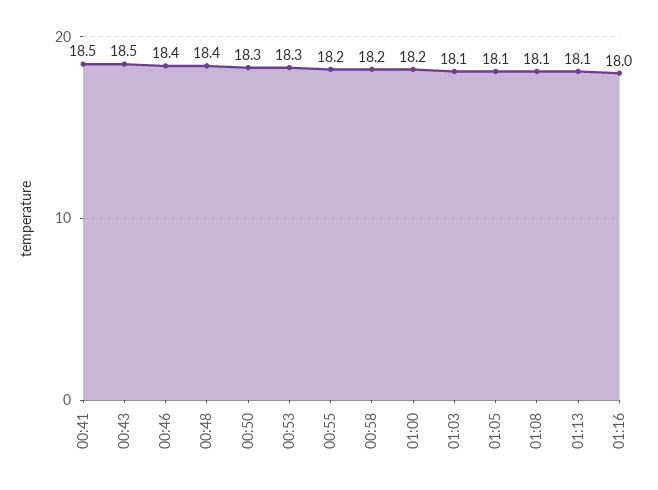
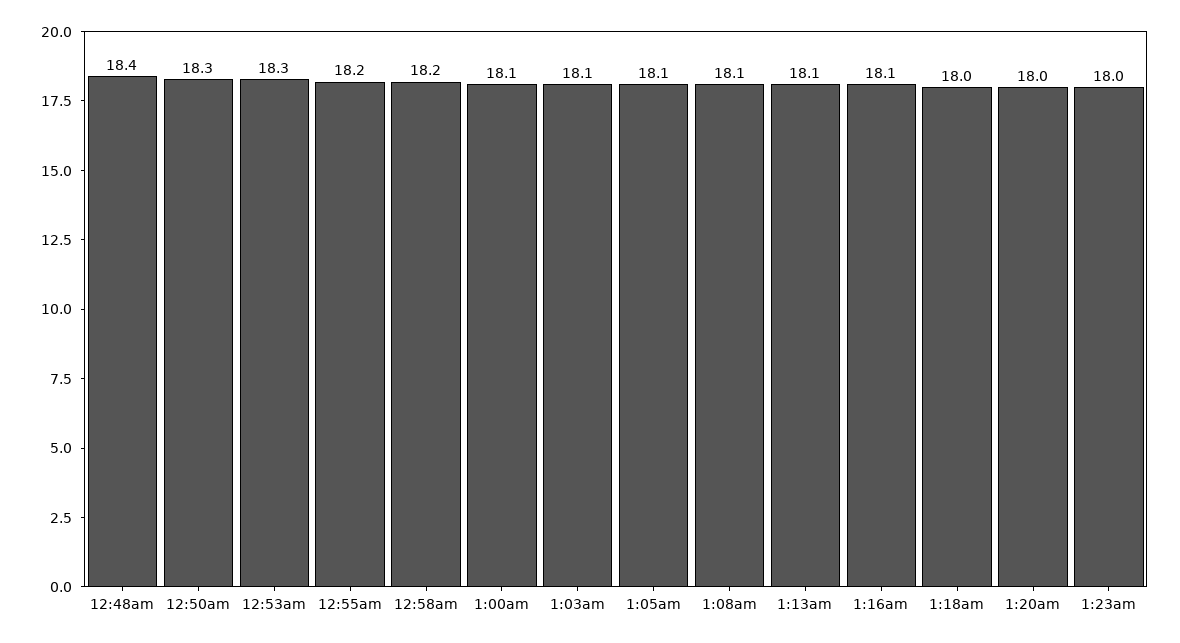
00:41: 18.5 -> none
00:43: 18.5 -> none
00:46: 18.4 -> none
01:00: 18.2 -> 18.1
01:16: 18 -> 18.1
1:18am: none -> 18
1:20am: none -> 18
1:23am: none -> 18

